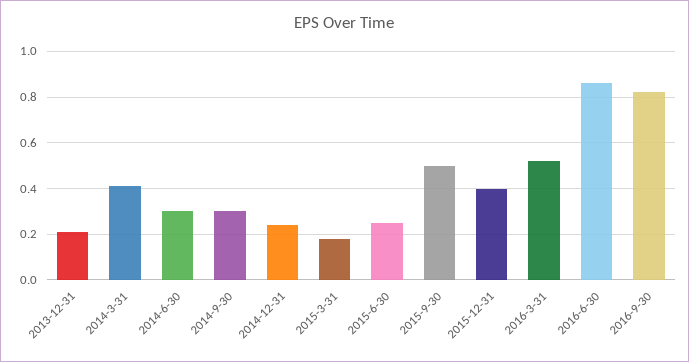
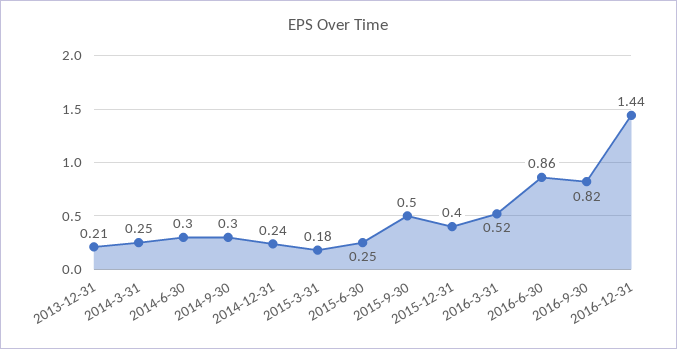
2014-3-31: 0.4 -> 0.25
2016-12-31: none -> 1.44

